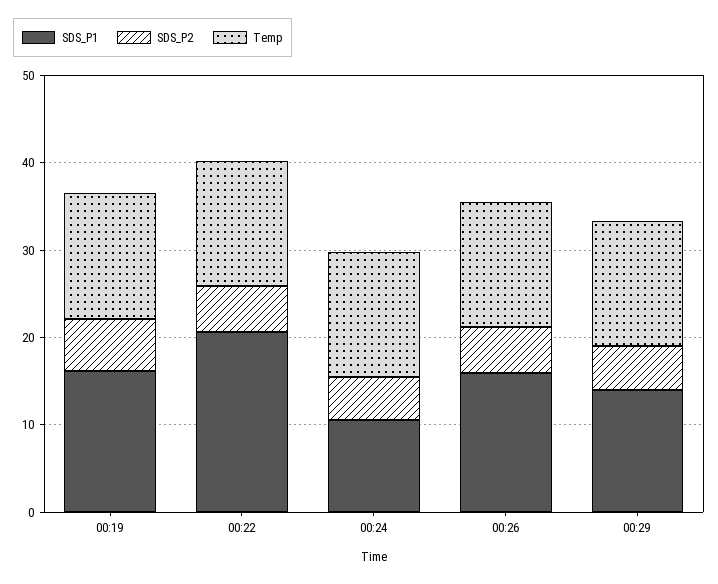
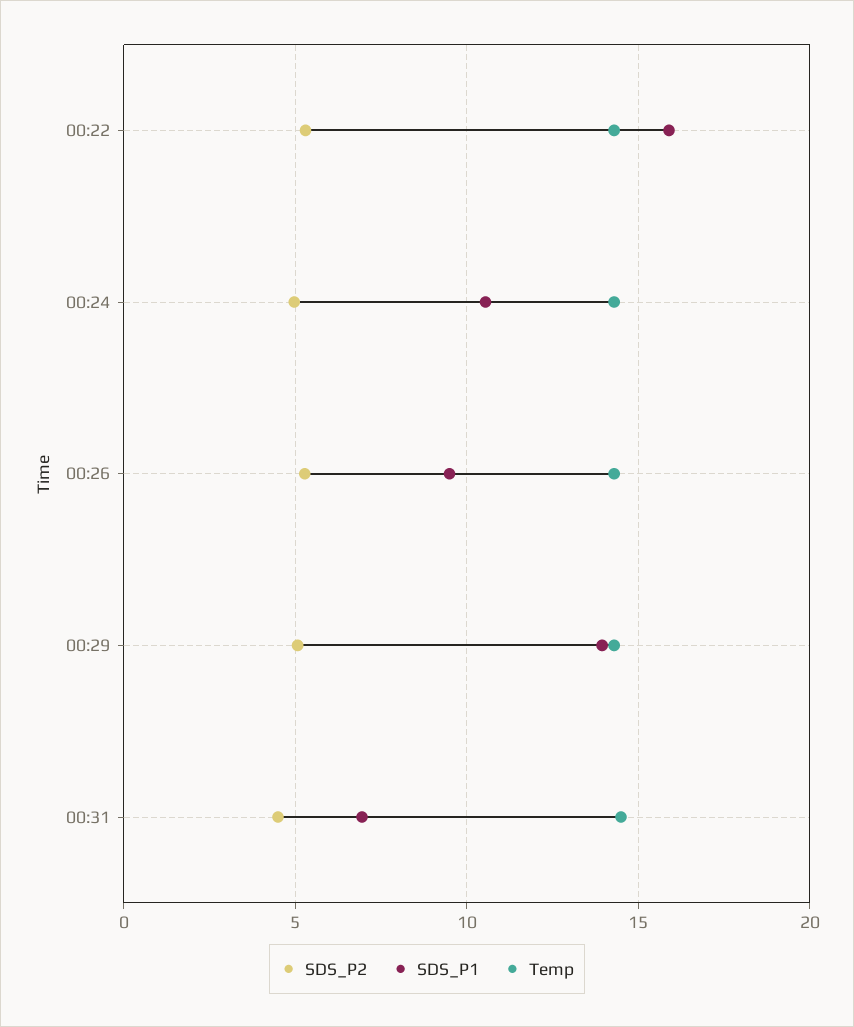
SDS_P1, 00:19: 16 -> none
SDS_P2, 00:19: 6 -> none
Temp, 00:19: 14 -> none
SDS_P1, 00:22: 20 -> 16
SDS_P1, 00:26: 16 -> 9.5
SDS_P2, 00:31: none -> 4.5
SDS_P1, 00:31: none -> 7
Temp, 00:31: none -> 14.5

